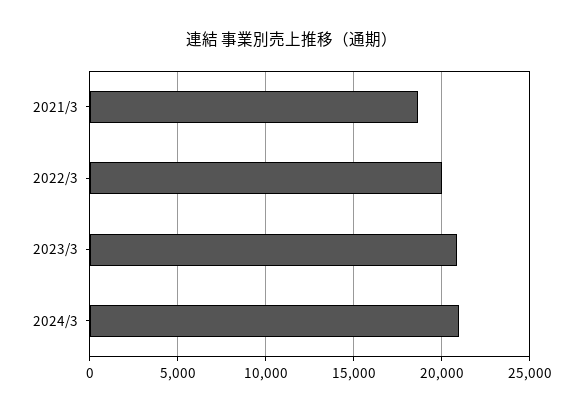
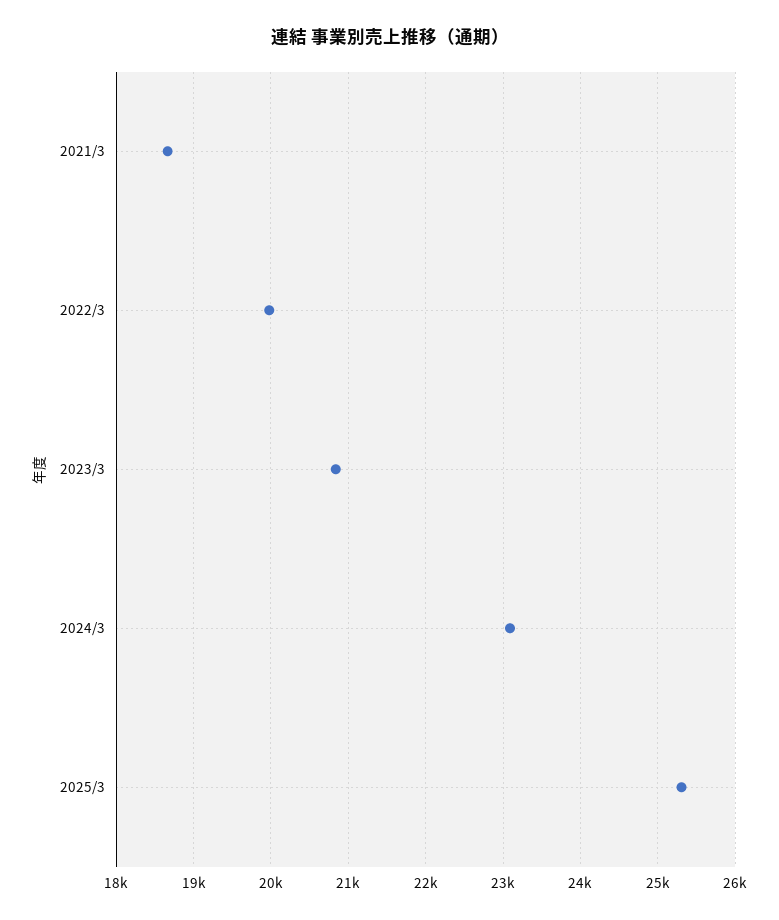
2024/3: 21000 -> 23100
2025/3: none -> 25300

